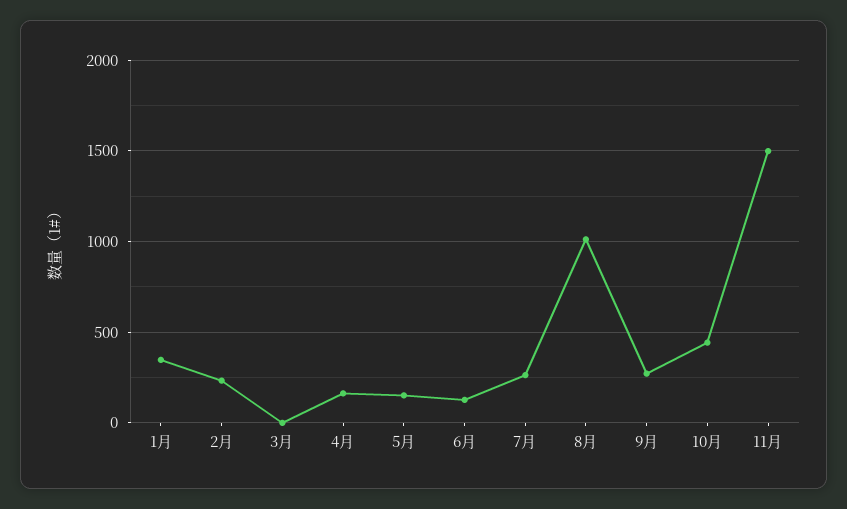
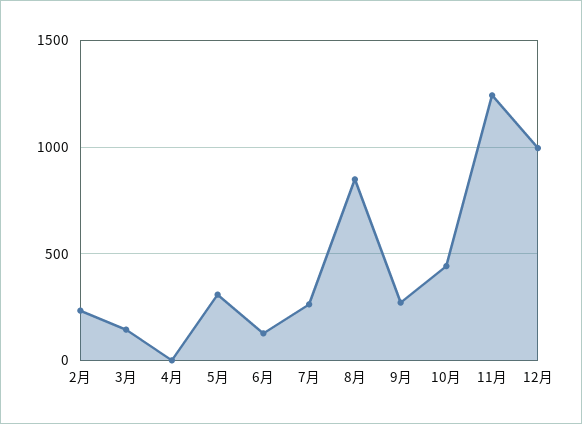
1月: 350 -> none
3月: 0 -> 150
4月: 150 -> 0
5月: 150 -> 300
8月: 1000 -> 850
11月: 1500 -> 1250
12月: none -> 1000

